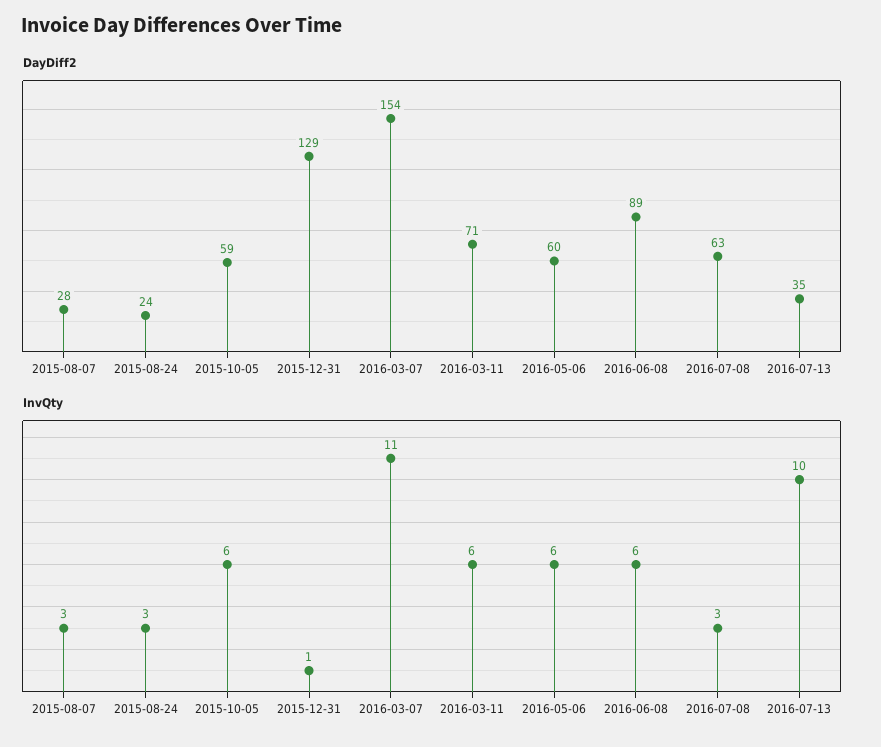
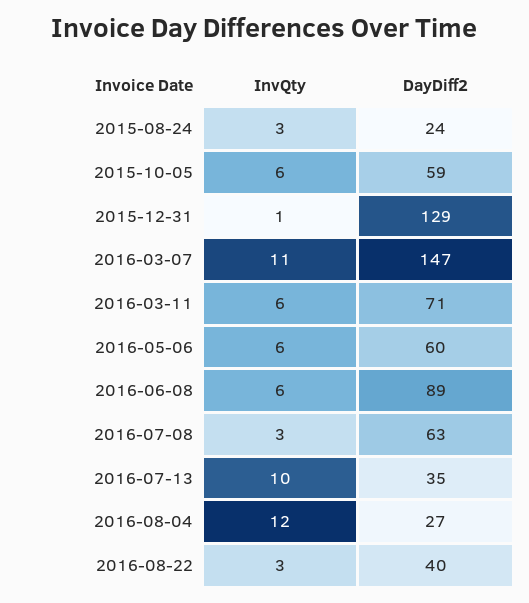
DayDiff2, 2015-08-07: 28 -> none
DayDiff2, 2016-03-07: 154 -> 147
InvQty, 2015-08-07: 3 -> none
InvQty, 2016-08-04: none -> 12
DayDiff2, 2016-08-04: none -> 27
InvQty, 2016-08-22: none -> 3
DayDiff2, 2016-08-22: none -> 40

